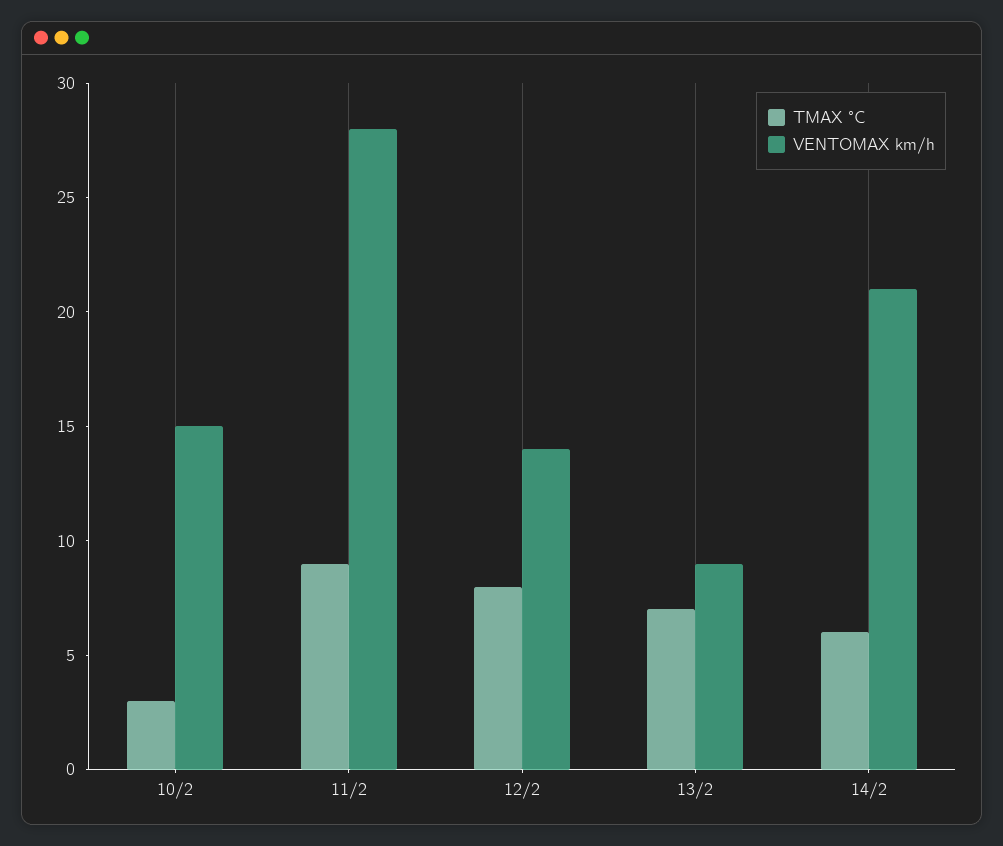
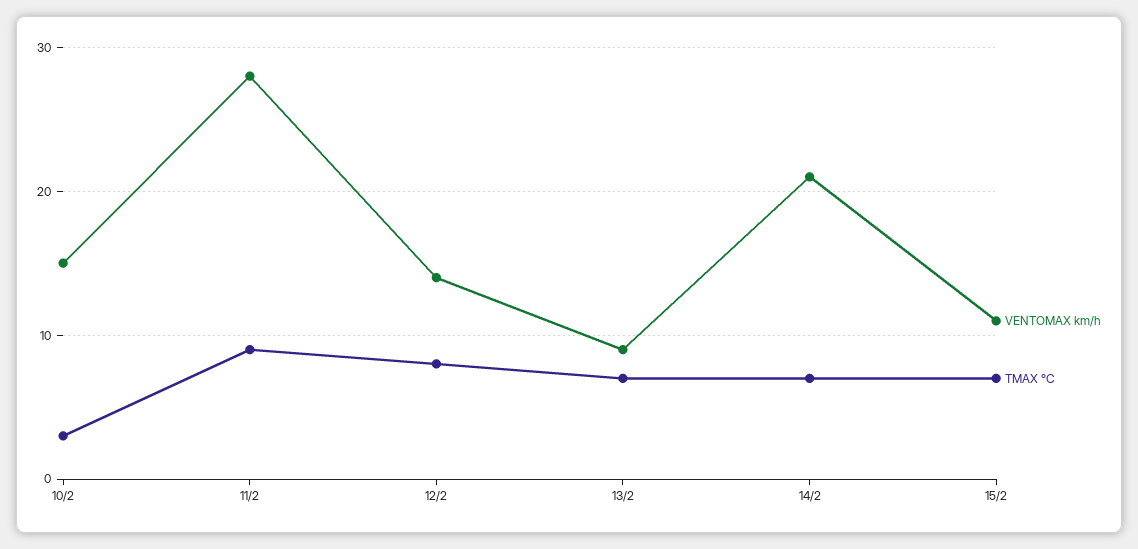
TMAX °C, 14/2: 6 -> 7
VENTOMAX km/h, 15/2: none -> 11
TMAX °C, 15/2: none -> 7

